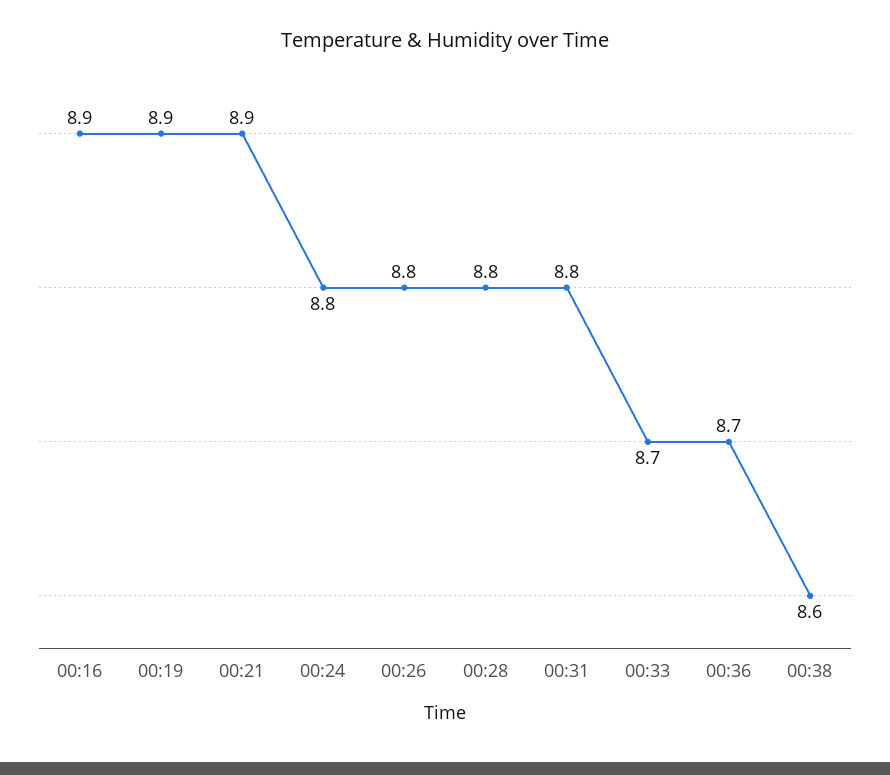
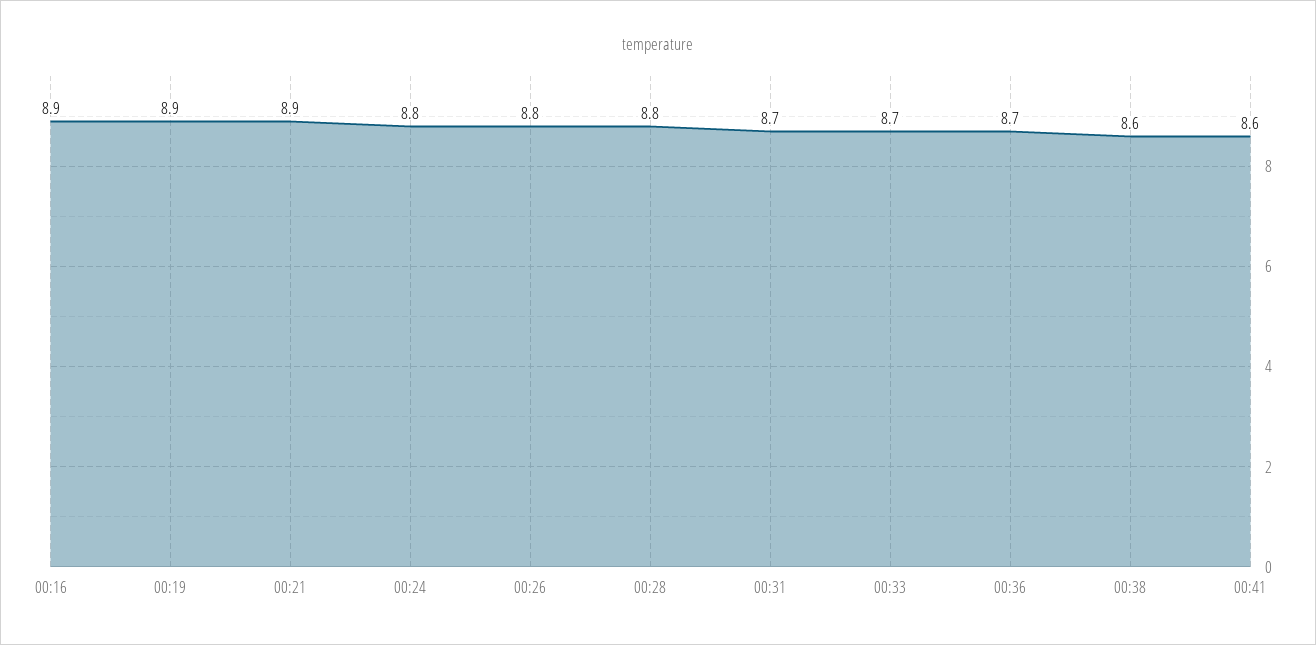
00:31: 8.8 -> 8.7
00:41: none -> 8.6

